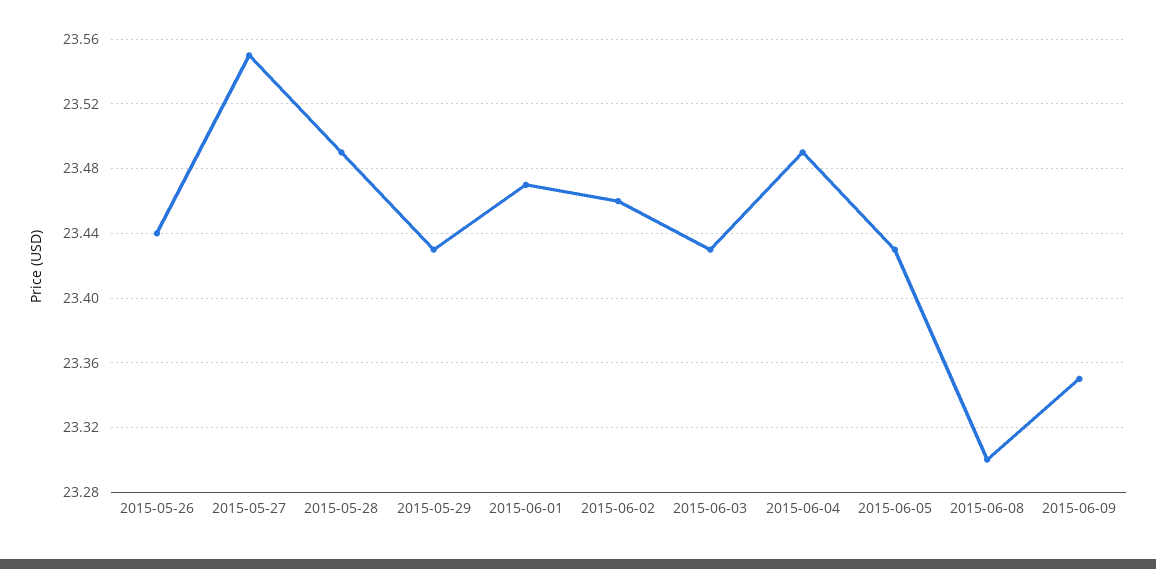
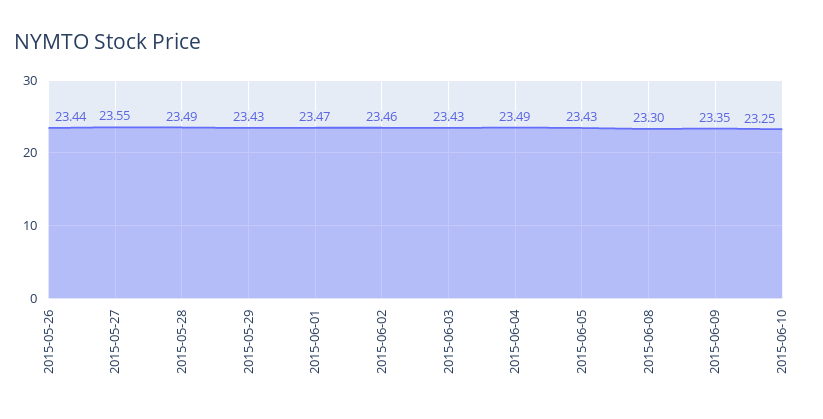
2015-06-10: none -> 23.25

